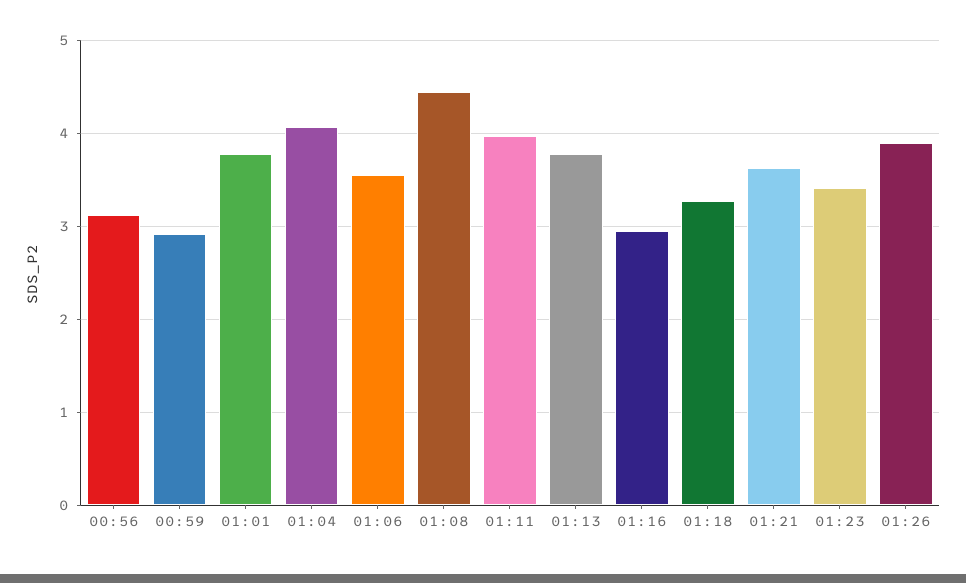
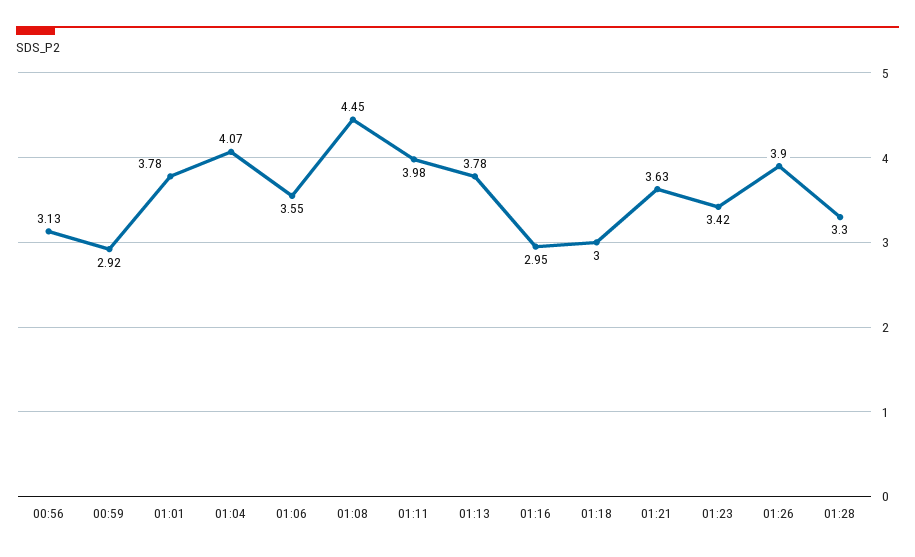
01:18: 3.3 -> 3
01:28: none -> 3.3

